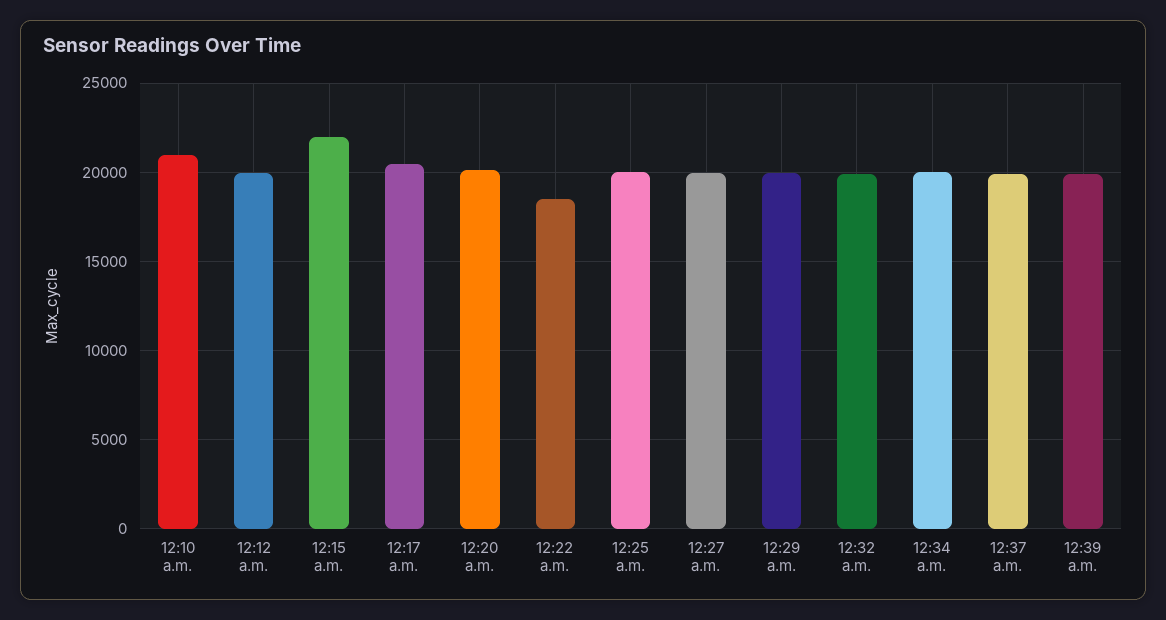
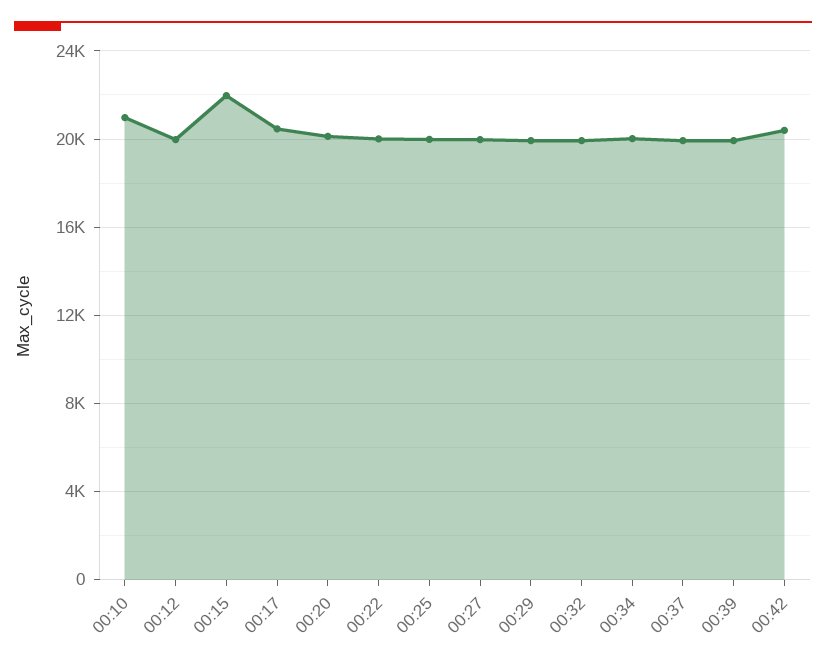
12:22 a.m.: 18500 -> 20000
00:42: none -> 20500

